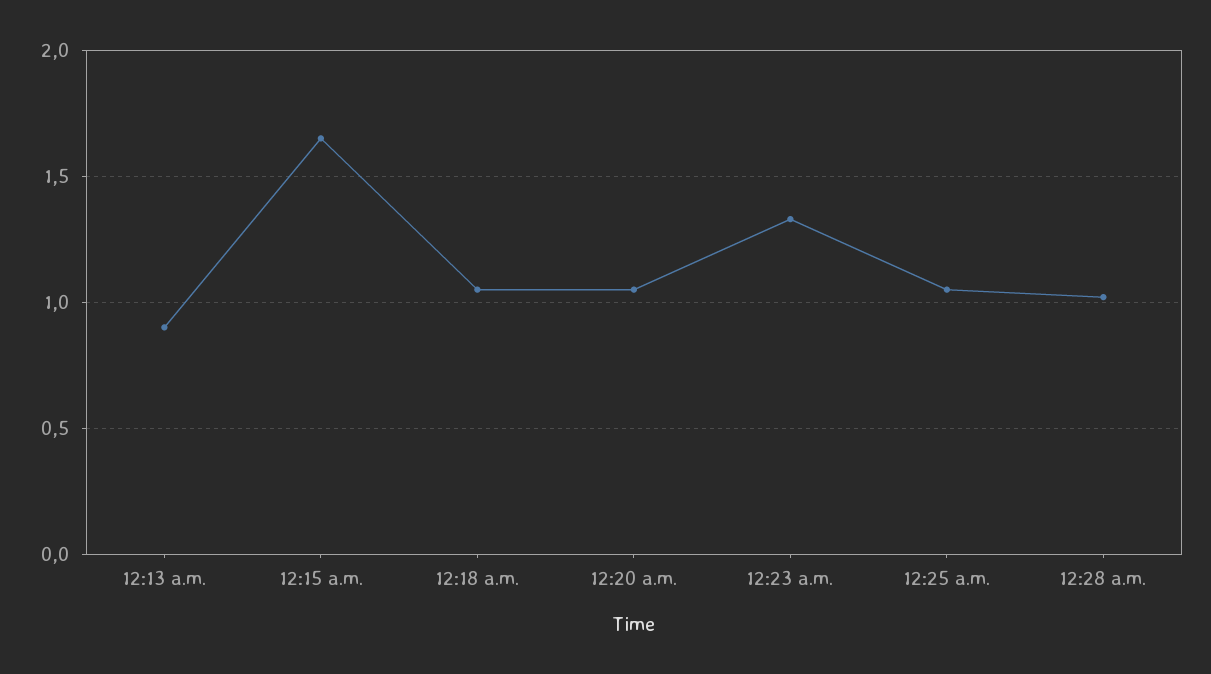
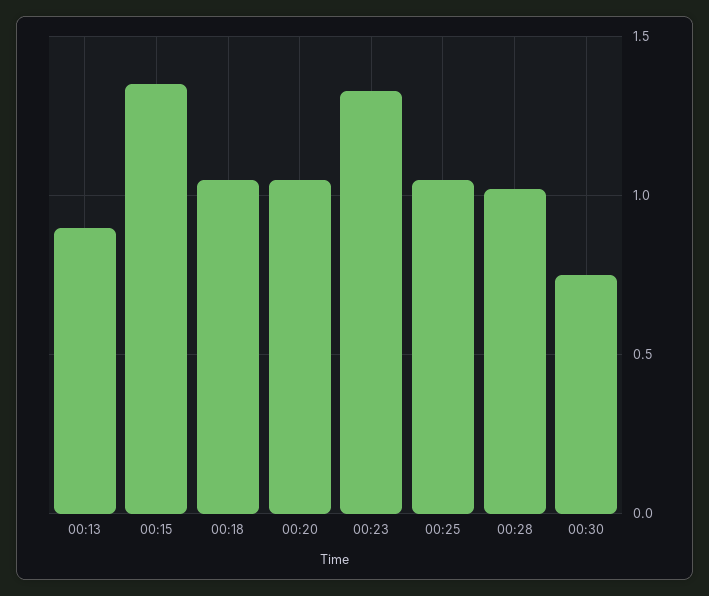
12:15 a.m.: 1.65 -> 1.35
00:30: none -> 0.75

